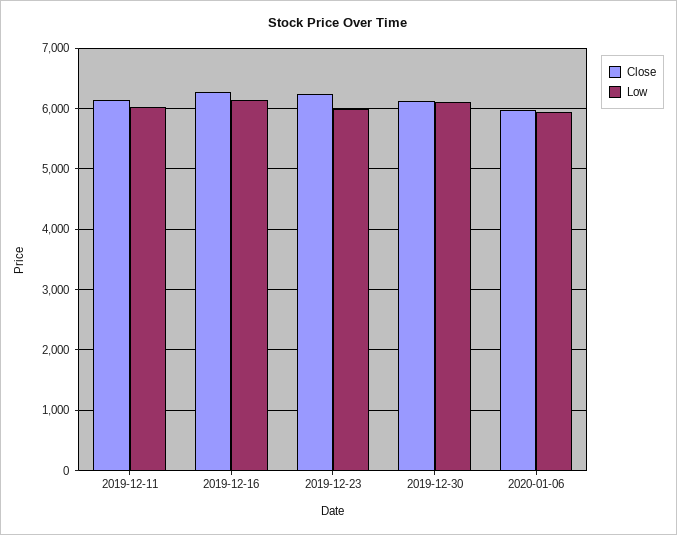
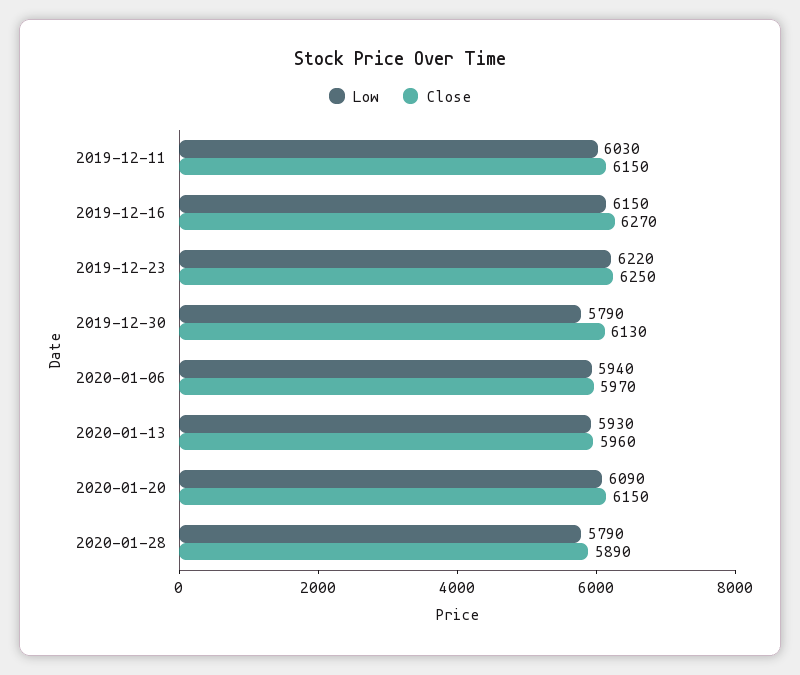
Low, 2019-12-23: 6000 -> 6220
Low, 2019-12-30: 6100 -> 5790
Low, 2020-01-13: none -> 5930
Close, 2020-01-13: none -> 5960
Low, 2020-01-20: none -> 6090
Close, 2020-01-20: none -> 6150
Low, 2020-01-28: none -> 5790
Close, 2020-01-28: none -> 5890

